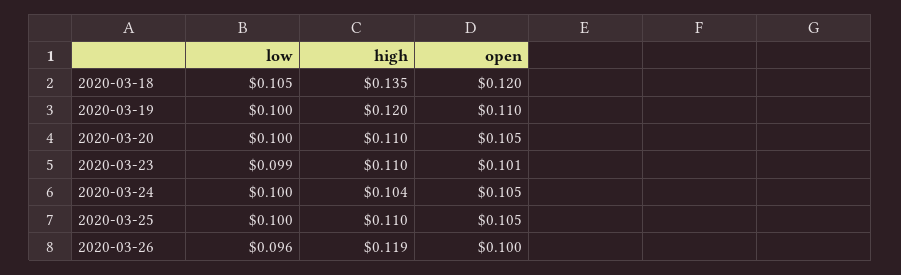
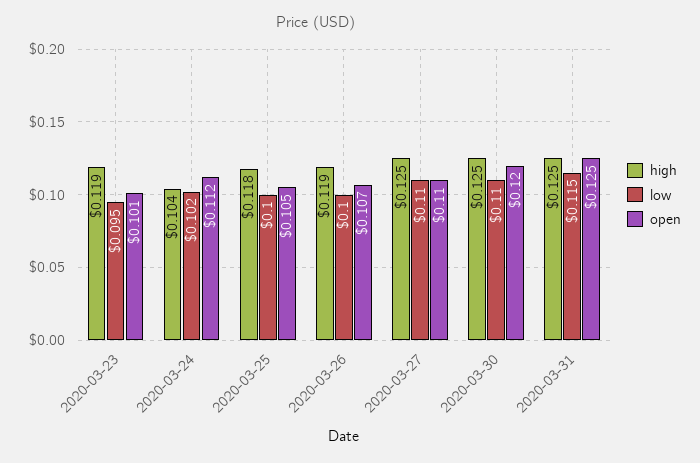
low, 2020-03-18: 0.105 -> none
high, 2020-03-18: 0.135 -> none
open, 2020-03-18: 0.12 -> none
low, 2020-03-19: 0.1 -> none
high, 2020-03-19: 0.12 -> none
open, 2020-03-19: 0.11 -> none
low, 2020-03-20: 0.1 -> none
high, 2020-03-20: 0.11 -> none
open, 2020-03-20: 0.105 -> none
low, 2020-03-23: 0.099 -> 0.095
high, 2020-03-23: 0.11 -> 0.119
low, 2020-03-24: 0.1 -> 0.102
open, 2020-03-24: 0.105 -> 0.112
high, 2020-03-25: 0.11 -> 0.118
low, 2020-03-26: 0.096 -> 0.1
open, 2020-03-26: 0.1 -> 0.107
high, 2020-03-27: none -> 0.125
low, 2020-03-27: none -> 0.11
open, 2020-03-27: none -> 0.11
high, 2020-03-30: none -> 0.125
low, 2020-03-30: none -> 0.11
open, 2020-03-30: none -> 0.12
high, 2020-03-31: none -> 0.125
low, 2020-03-31: none -> 0.115
open, 2020-03-31: none -> 0.125

